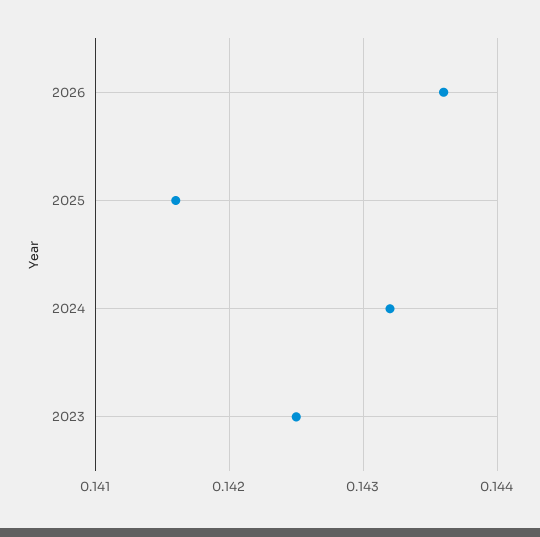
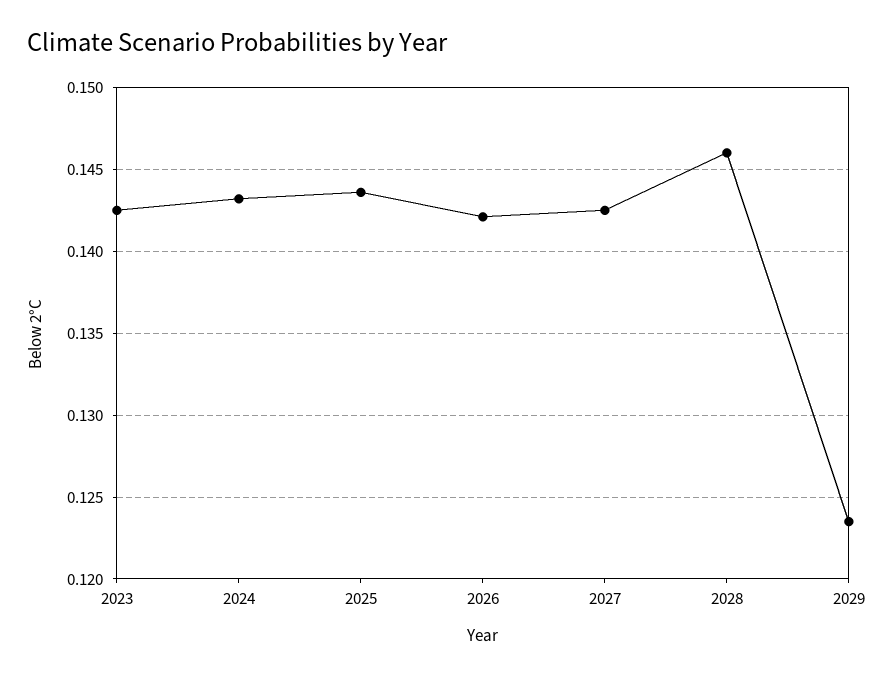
2026: 0.1436 -> 0.142
2025: 0.1416 -> 0.1435
2027: none -> 0.1425
2028: none -> 0.146
2029: none -> 0.1235

